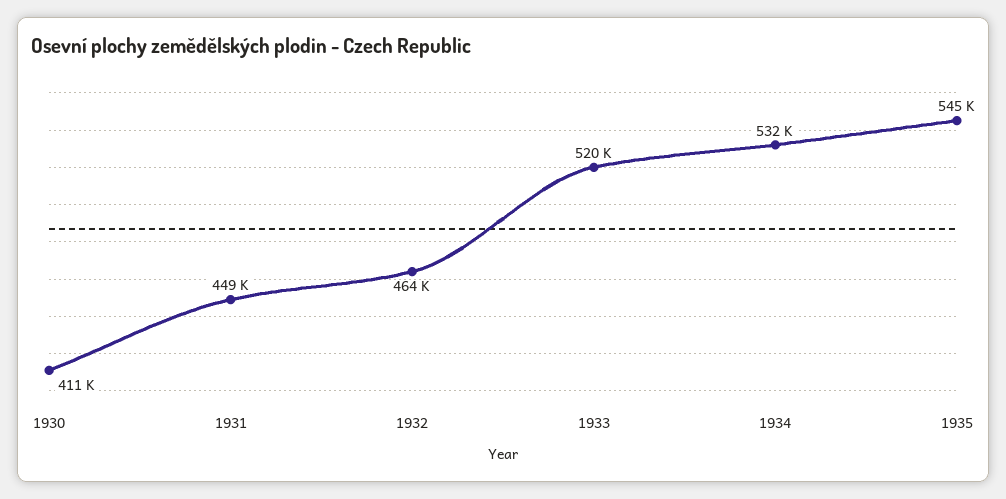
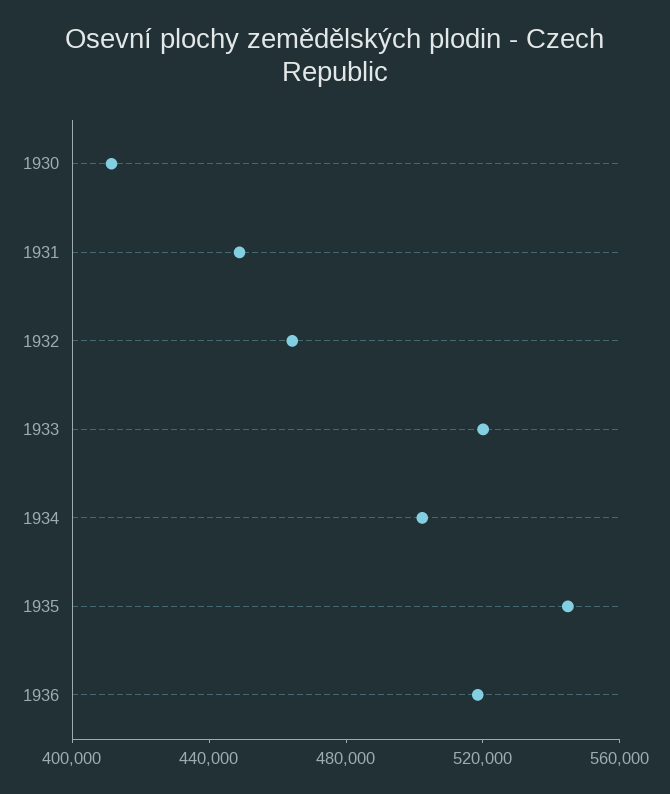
1934: 532000 -> 500000
1936: none -> 520000

